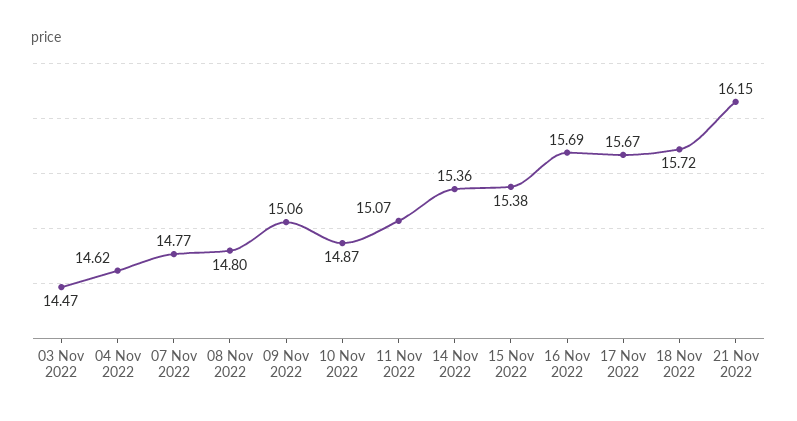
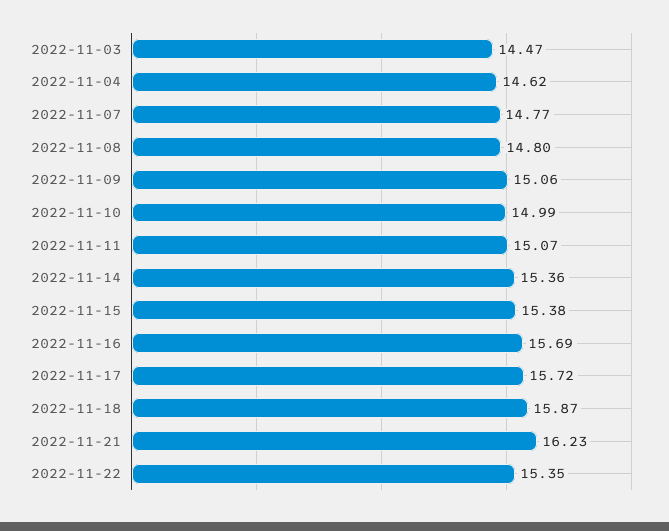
10 Nov 2022: 14.87 -> 14.99
17 Nov 2022: 15.67 -> 15.72
18 Nov 2022: 15.72 -> 15.87
21 Nov 2022: 16.15 -> 16.23
2022-11-22: none -> 15.35

